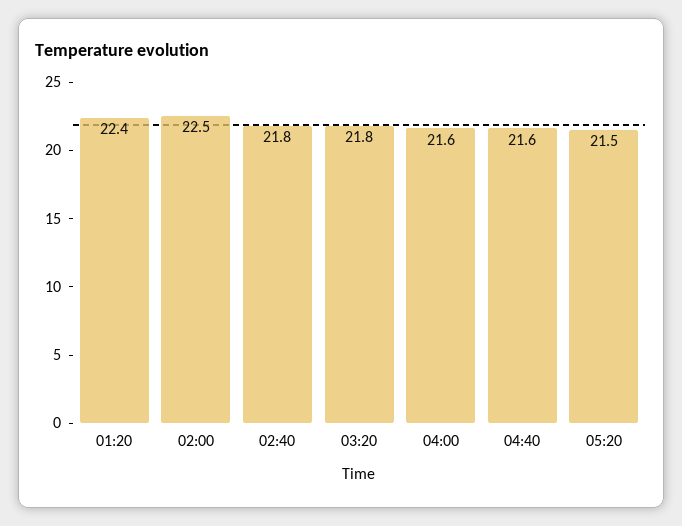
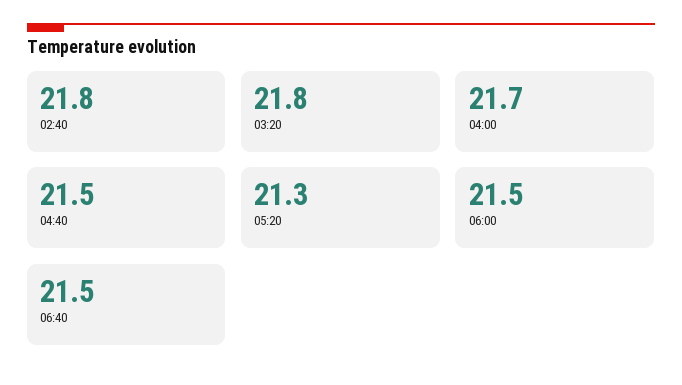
01:20: 22.4 -> none
02:00: 22.5 -> none
04:00: 21.6 -> 21.7
04:40: 21.6 -> 21.5
05:20: 21.5 -> 21.3
06:00: none -> 21.5
06:40: none -> 21.5

